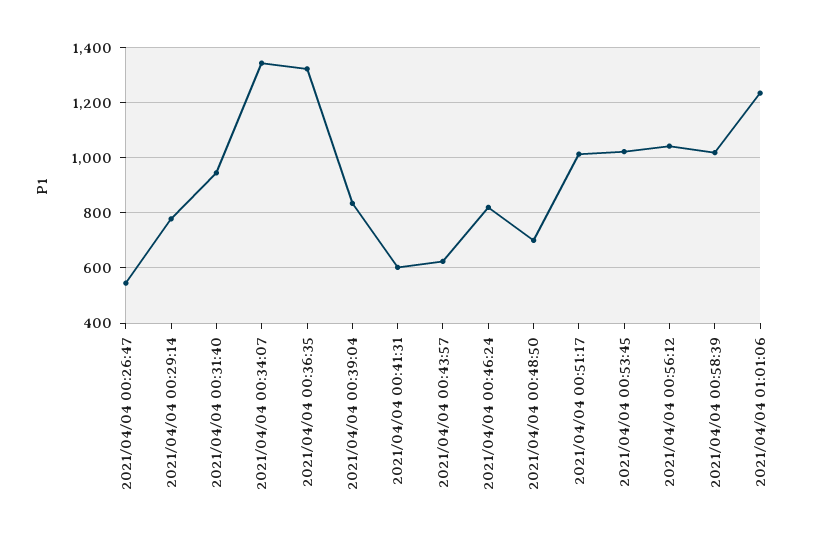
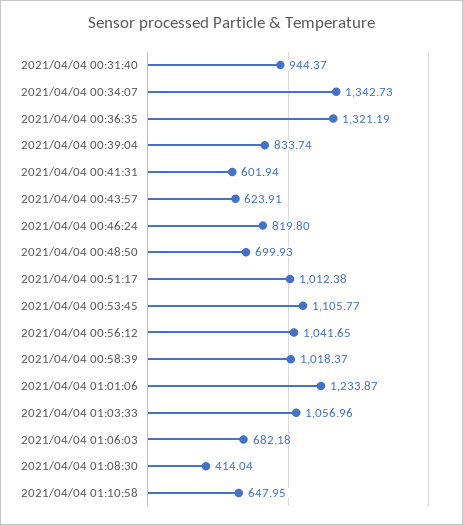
2021/04/04 00:26:47: 550 -> none
2021/04/04 00:29:14: 775 -> none
2021/04/04 00:53:45: 1025 -> 1105.77
2021/04/04 01:03:33: none -> 1056.96
2021/04/04 01:06:03: none -> 682.18
2021/04/04 01:08:30: none -> 414.04
2021/04/04 01:10:58: none -> 647.95

